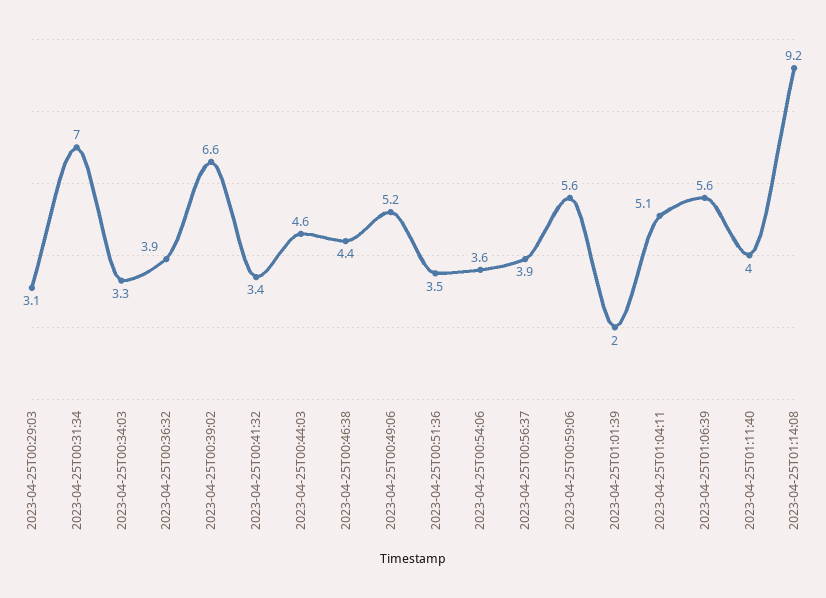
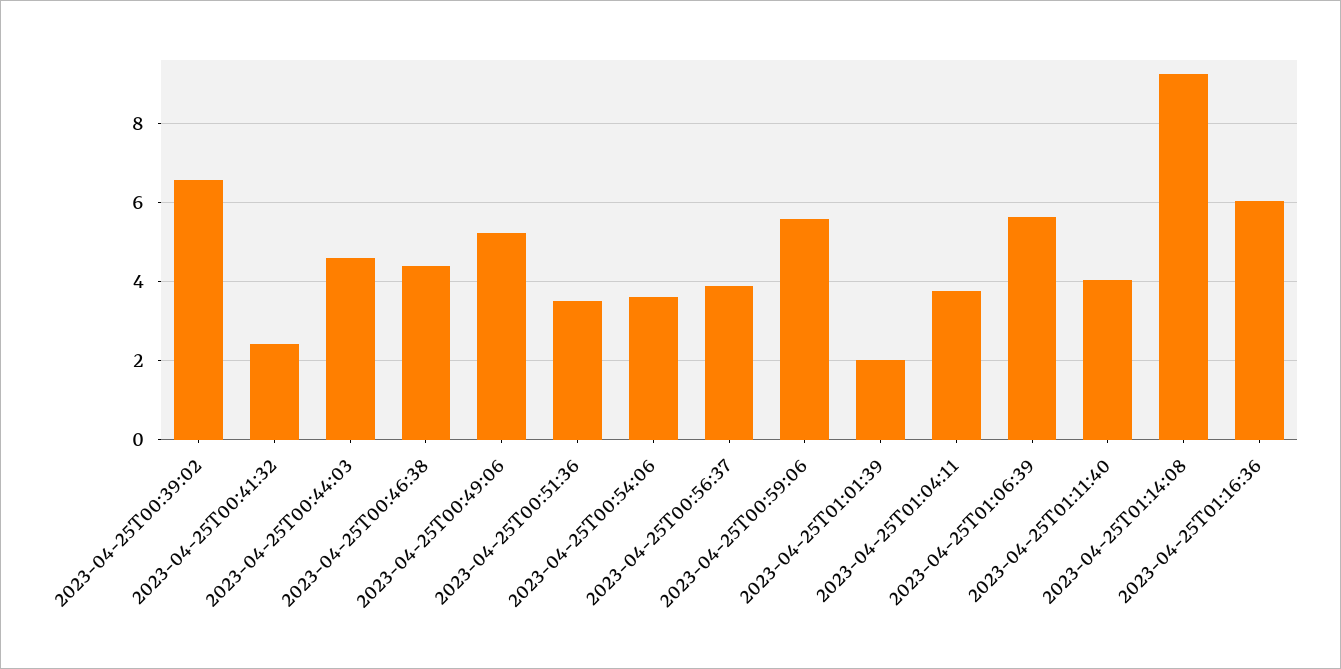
2023-04-25T00:29:03: 3.1 -> none
2023-04-25T00:31:34: 7 -> none
2023-04-25T00:34:03: 3.3 -> none
2023-04-25T00:36:32: 3.9 -> none
2023-04-25T00:41:32: 3.4 -> 2.4
2023-04-25T01:04:11: 5.1 -> 3.8
2023-04-25T01:16:36: none -> 6

